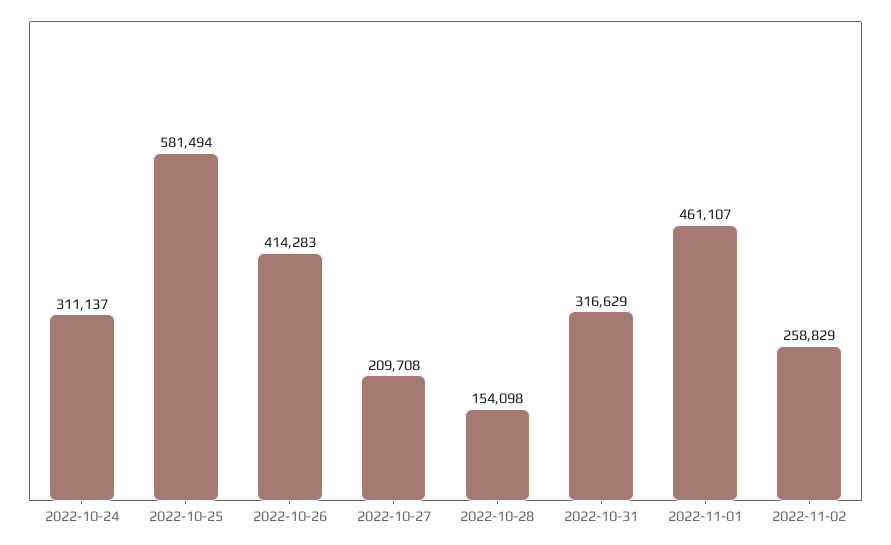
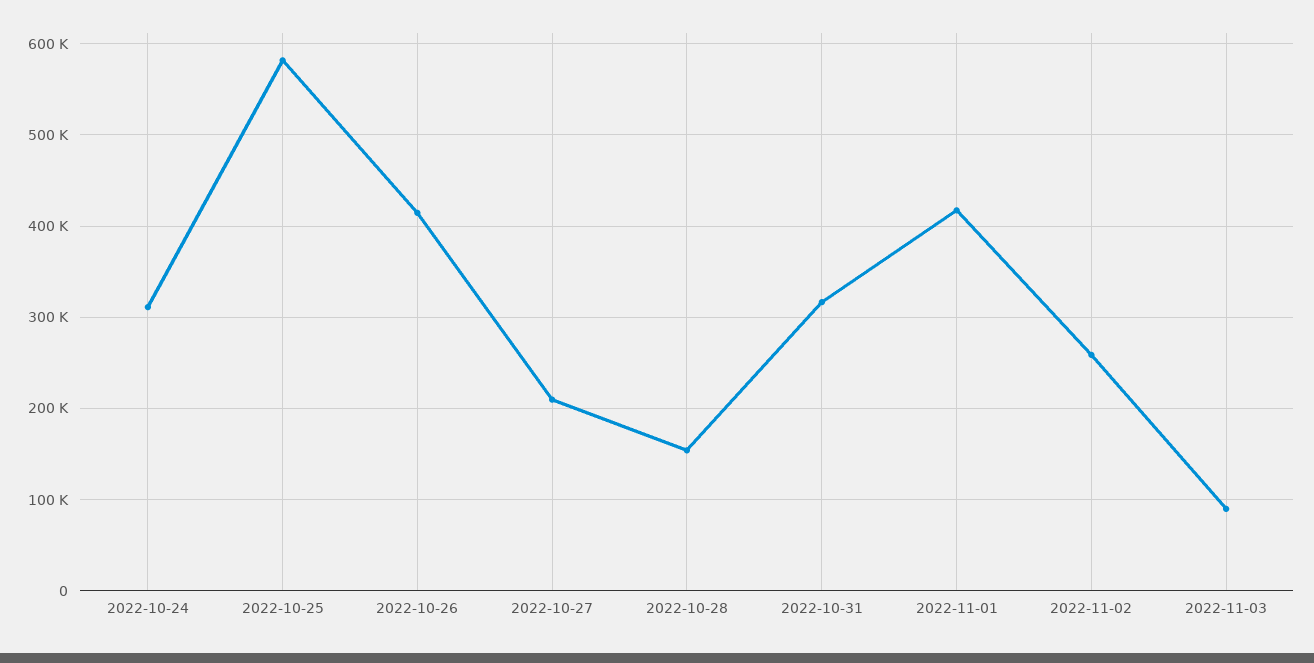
2022-11-01: 461107 -> 420000
2022-11-03: none -> 90000

